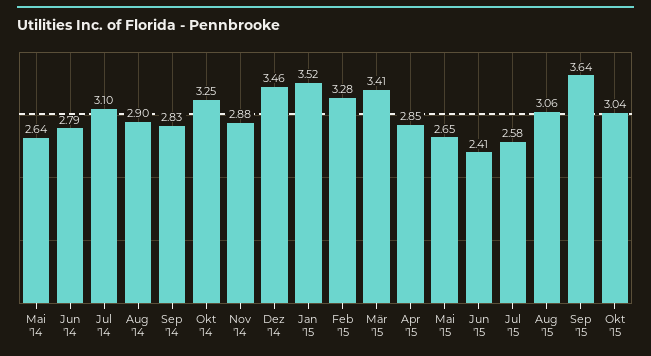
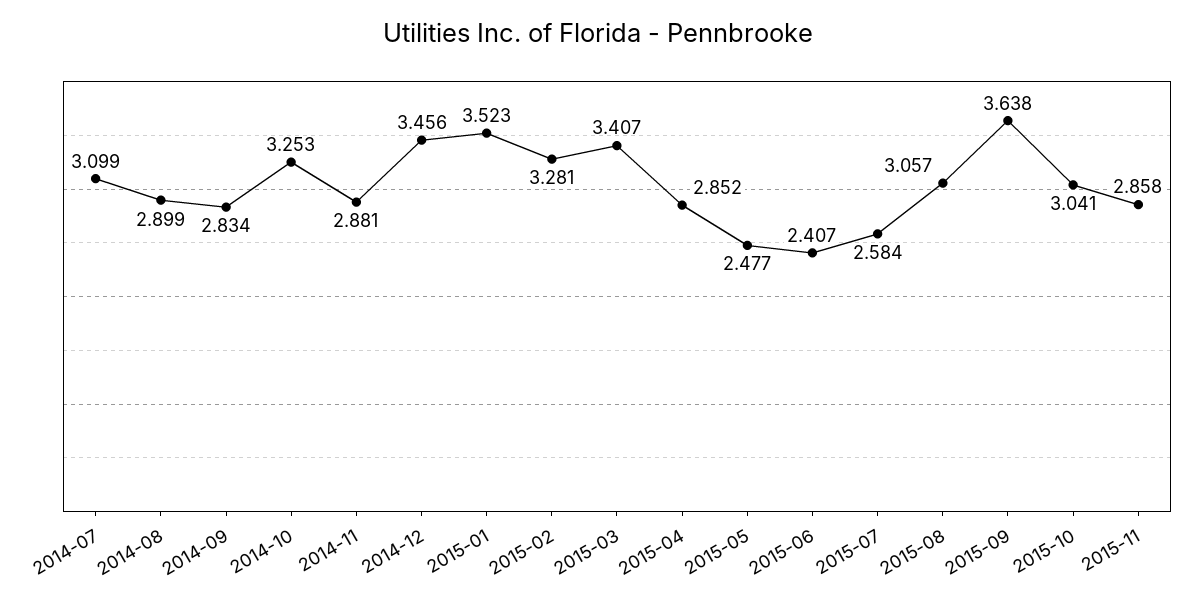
Mai '14: 2.64 -> none
Jun '14: 2.79 -> none
Mai '15: 2.65 -> 2.477
2015-11: none -> 2.858

